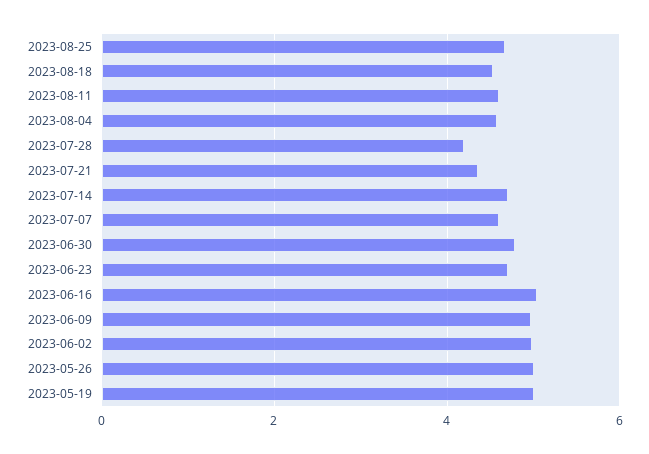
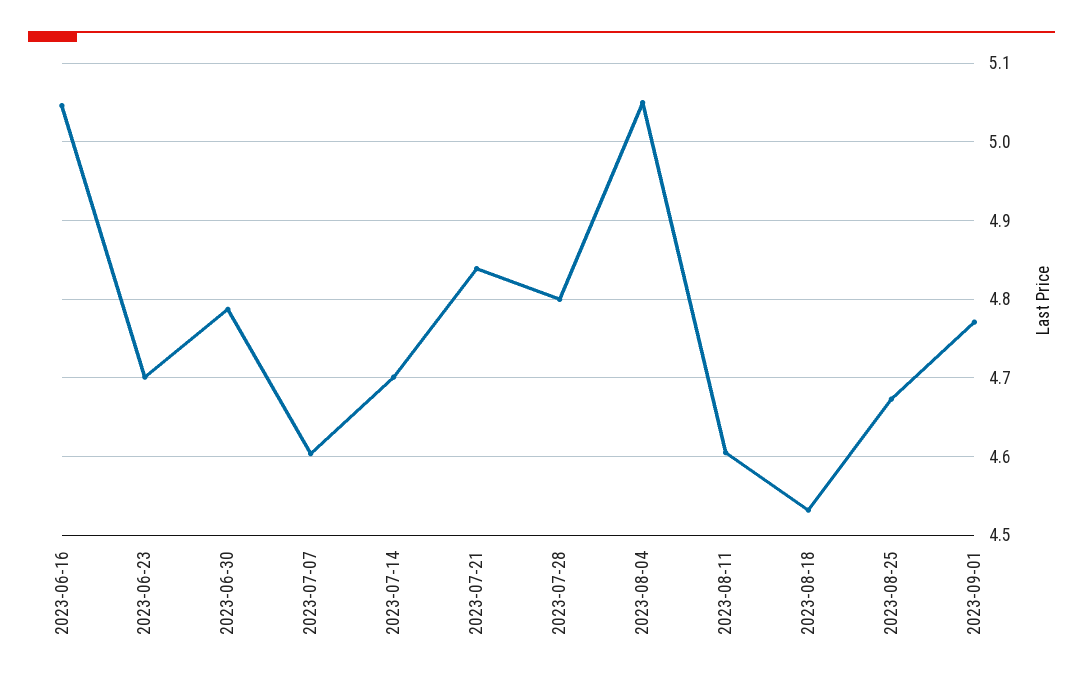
2023-08-04: 4.6 -> 5.05
2023-07-28: 4.2 -> 4.8
2023-07-21: 4.4 -> 4.84
2023-06-09: 5 -> none
2023-06-02: 5 -> none
2023-05-26: 5 -> none
2023-05-19: 5 -> none
2023-09-01: none -> 4.77

